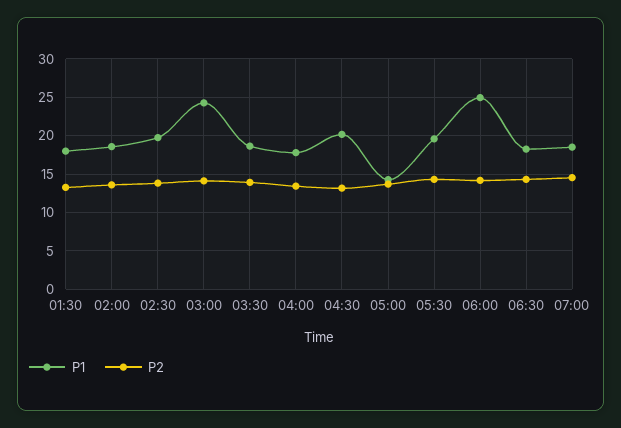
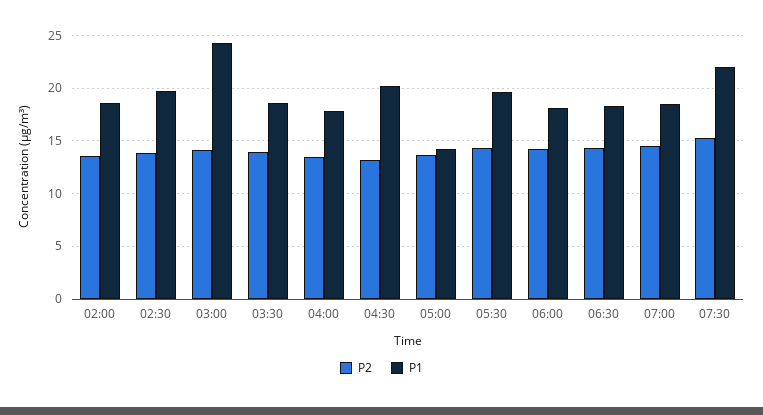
P1, 01:30: 18 -> none
P2, 01:30: 13 -> none
P1, 06:00: 25 -> 18
P2, 07:30: none -> 15
P1, 07:30: none -> 22

